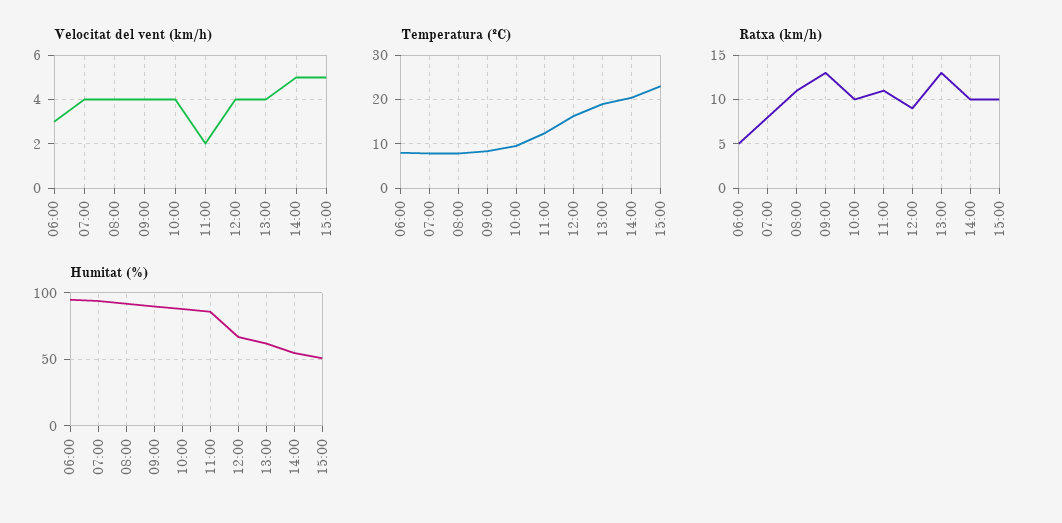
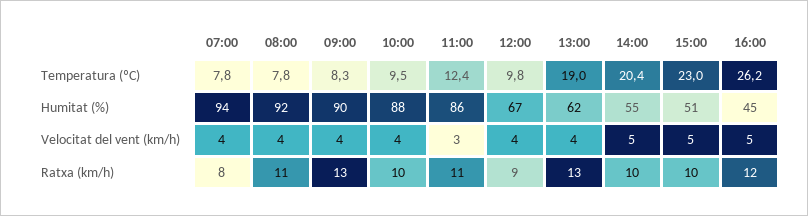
Velocitat del vent (km/h), 06:00: 3 -> none
Velocitat del vent (km/h), 11:00: 2 -> 3
Temperatura (ºC), 06:00: 8 -> none
Temperatura (ºC), 12:00: 16 -> 9.8
Ratxa (km/h), 06:00: 5 -> none
Humitat (%), 06:00: 95 -> none
Temperatura (ºC), 16:00: none -> 26.2
Humitat (%), 16:00: none -> 45
Velocitat del vent (km/h), 16:00: none -> 5
Ratxa (km/h), 16:00: none -> 12

